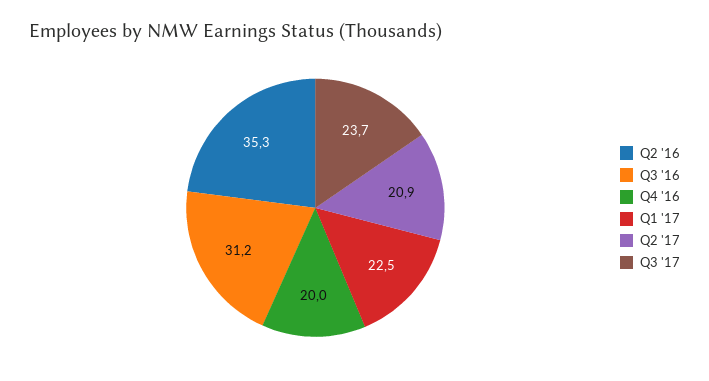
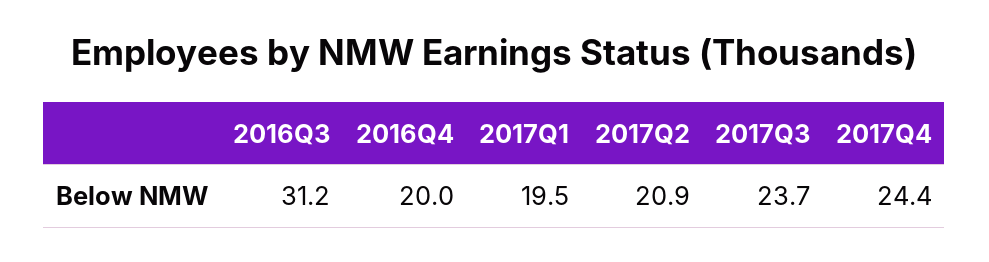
Q2 '16: 35.3 -> none
Q1 '17: 22.5 -> 19.5
2017Q4: none -> 24.4

